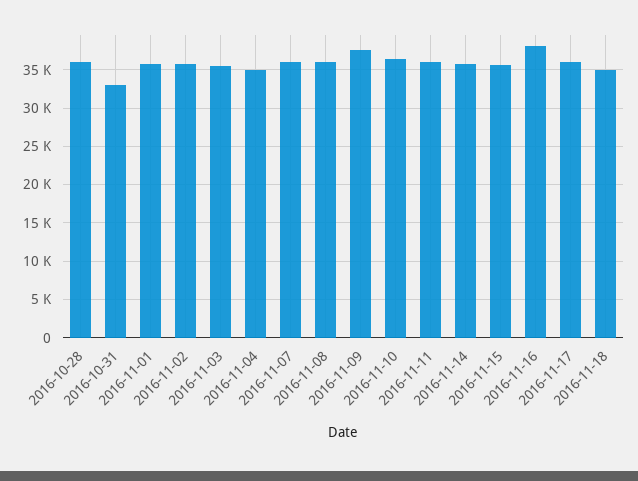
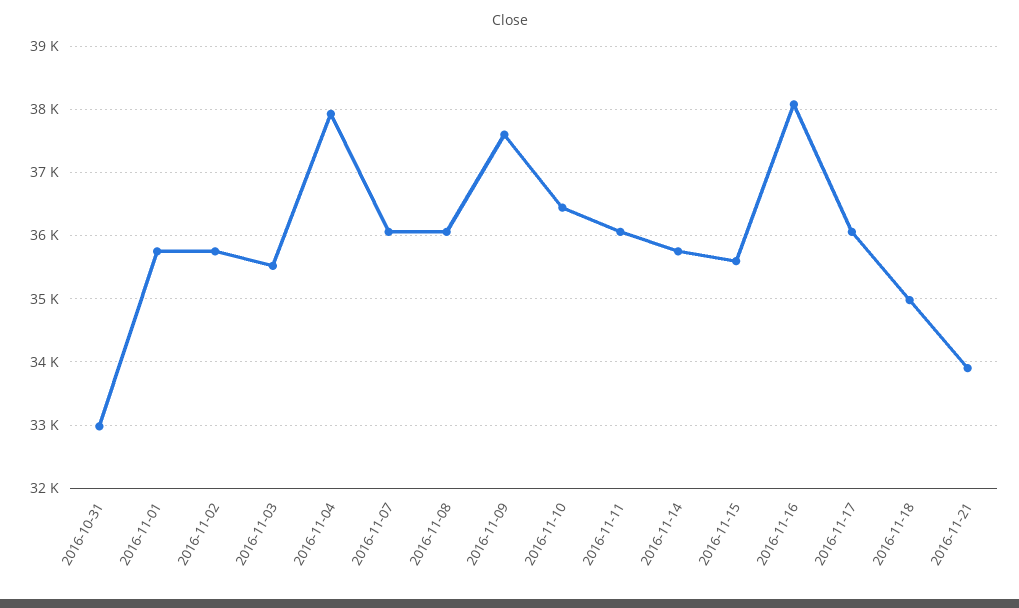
2016-10-28: 36000 -> none
2016-11-04: 35000 -> 37900
2016-11-21: none -> 33900

